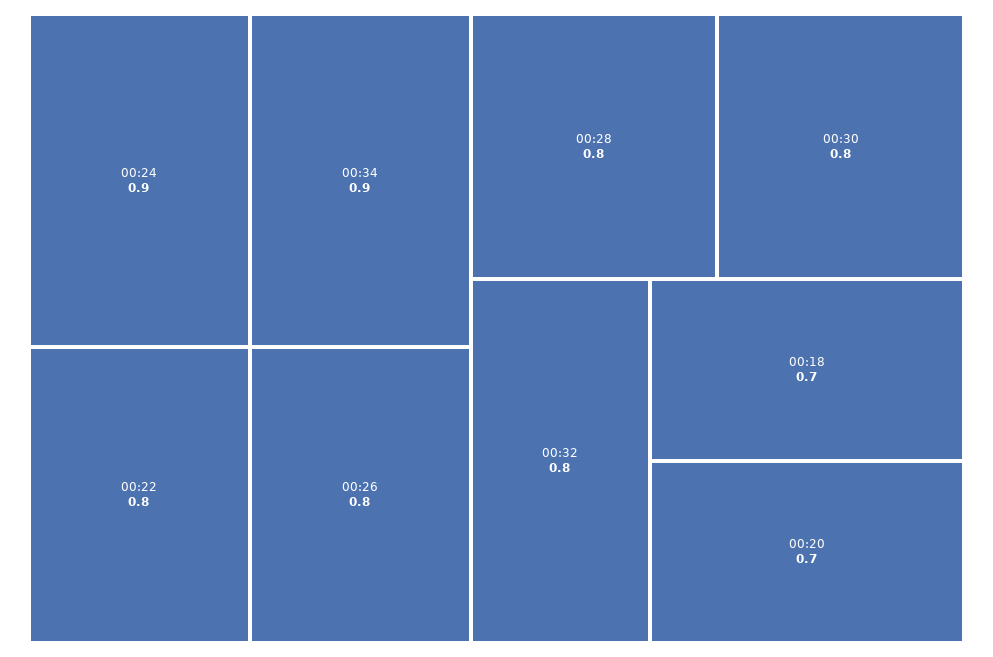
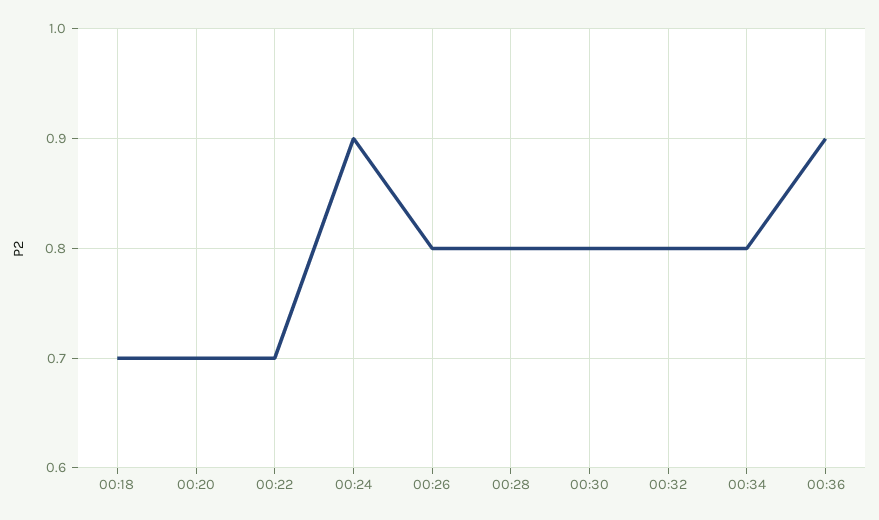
00:34: 0.9 -> 0.8
00:22: 0.8 -> 0.7
00:36: none -> 0.9

